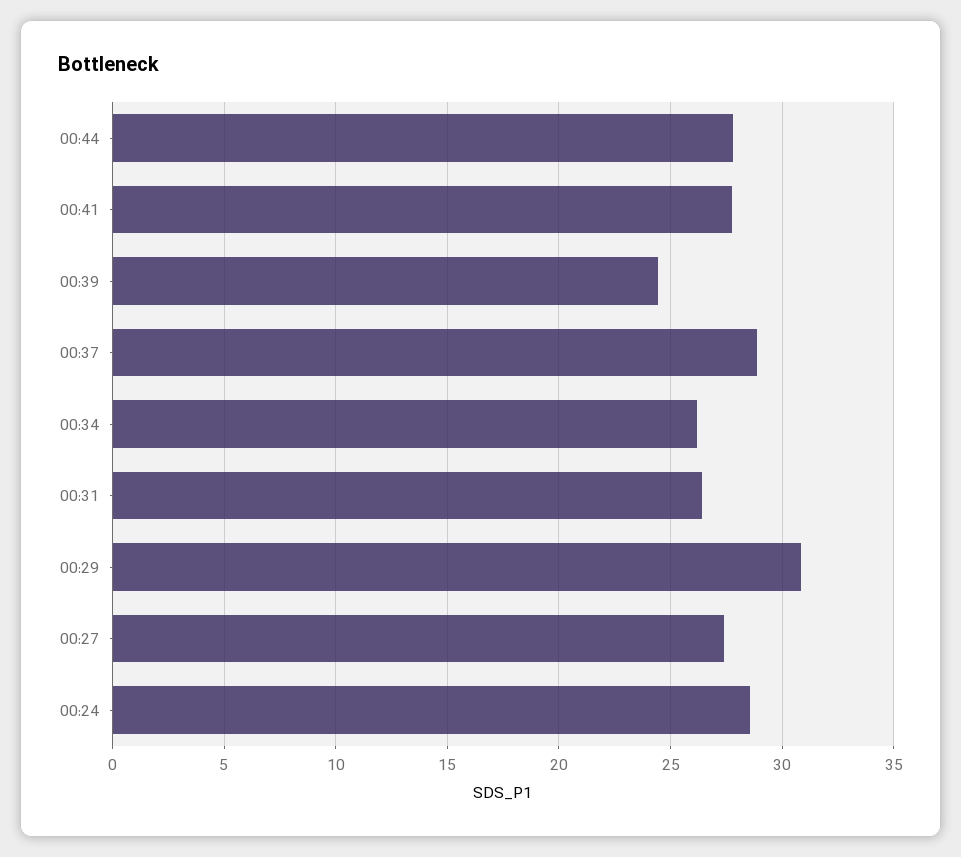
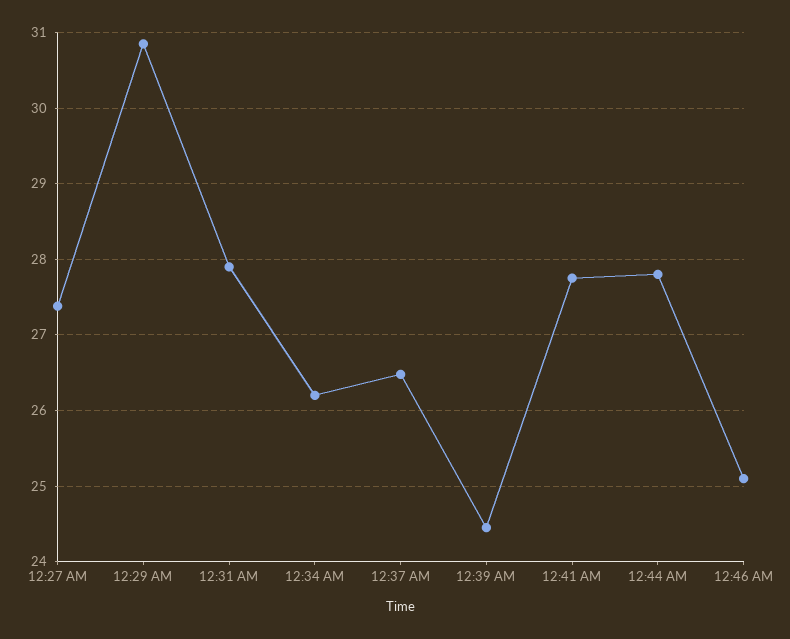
00:37: 29 -> 26.5
00:31: 26.5 -> 27.9
00:24: 28.5 -> none
12:46 AM: none -> 25.1

